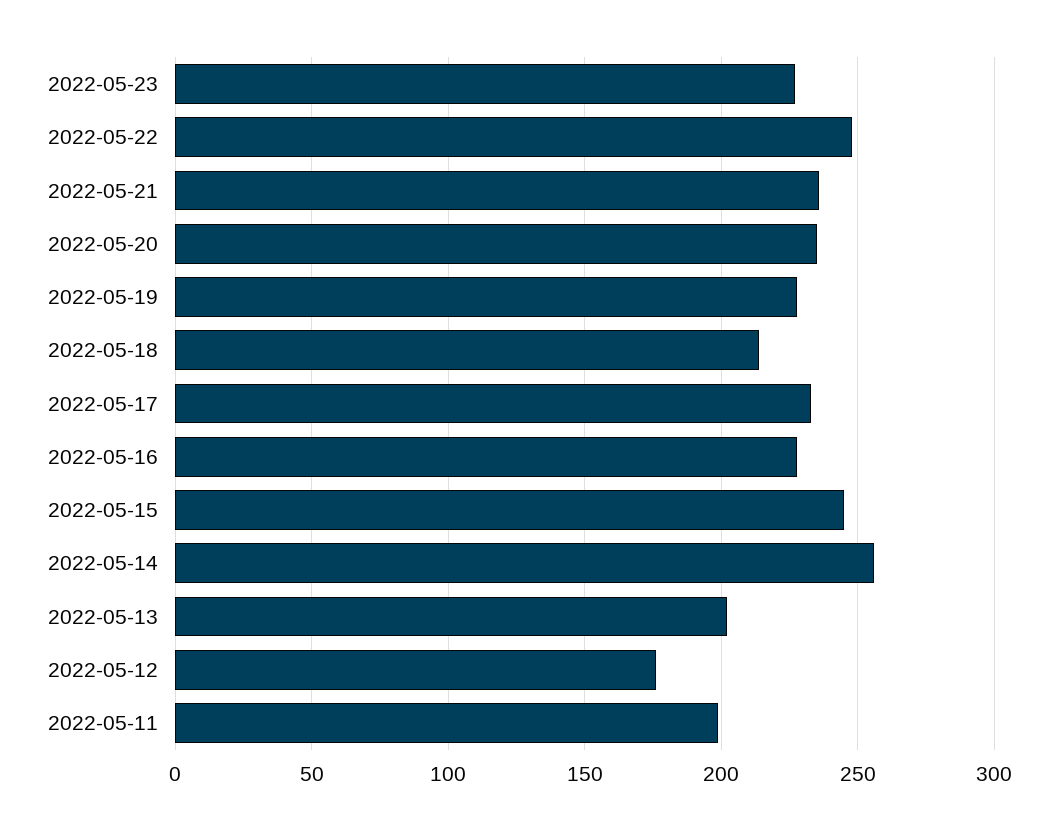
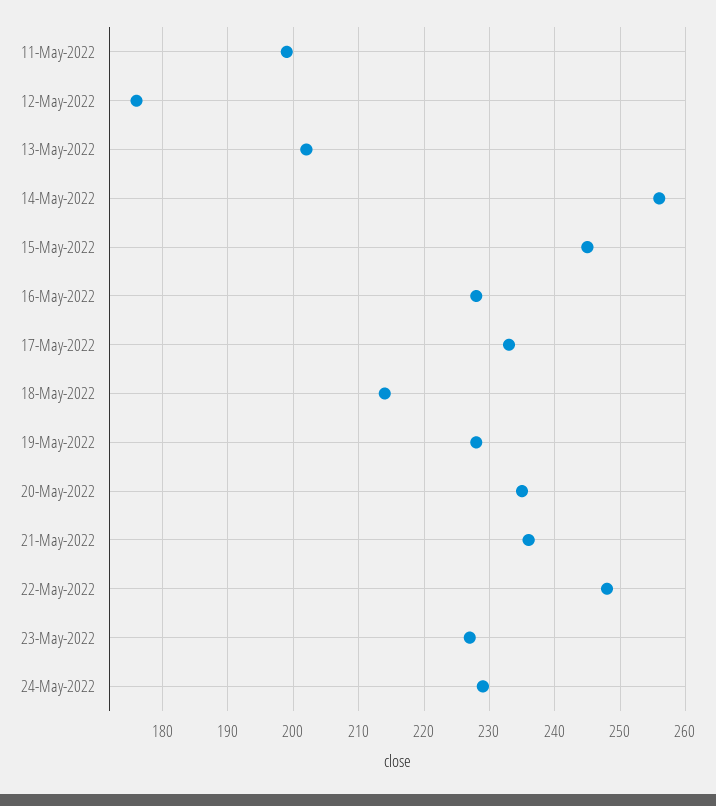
24-May-2022: none -> 229

